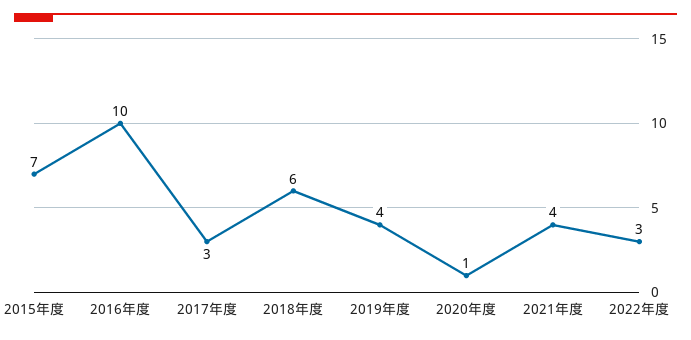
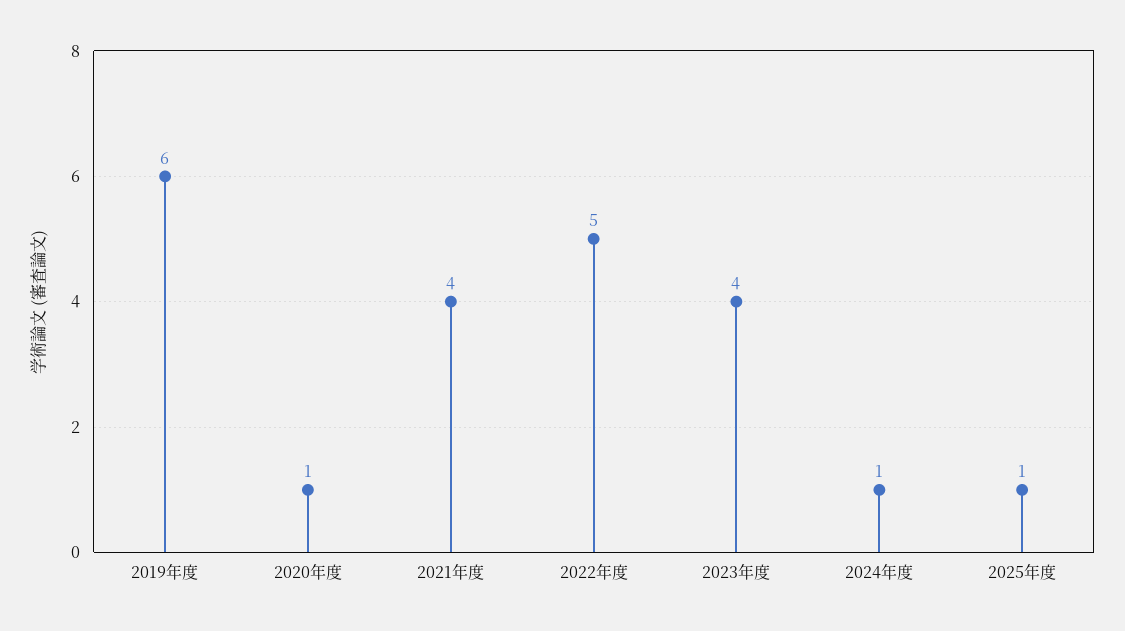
2015年度: 7 -> none
2016年度: 10 -> none
2017年度: 3 -> none
2018年度: 6 -> none
2019年度: 4 -> 6
2022年度: 3 -> 5
2023年度: none -> 4
2024年度: none -> 1
2025年度: none -> 1

